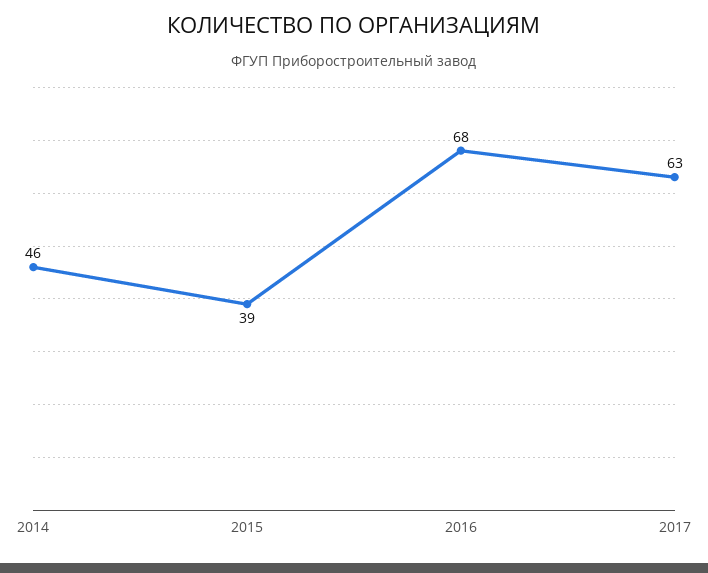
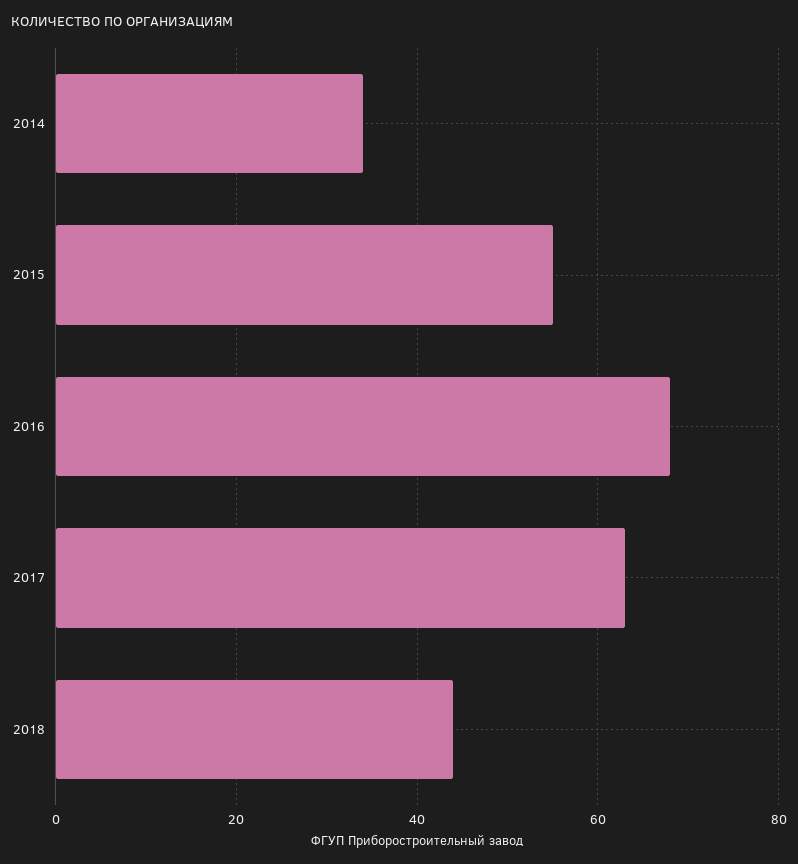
2014: 46 -> 35
2015: 39 -> 55
2018: none -> 45

